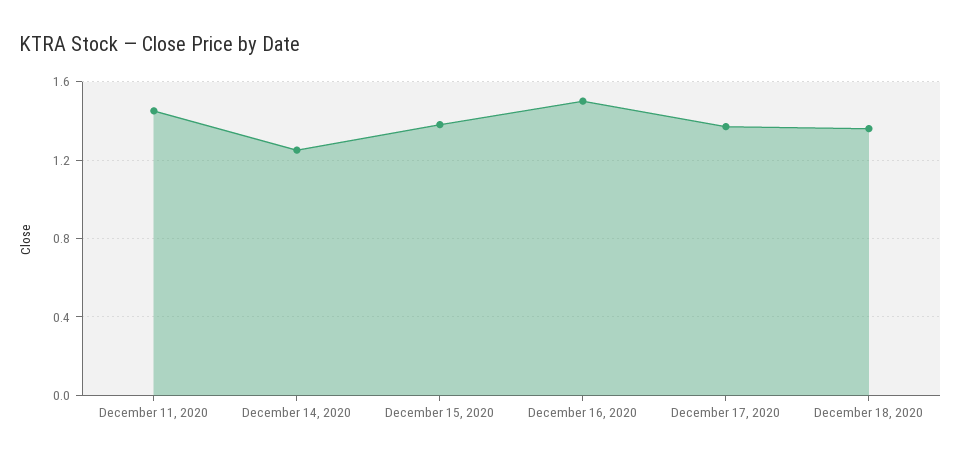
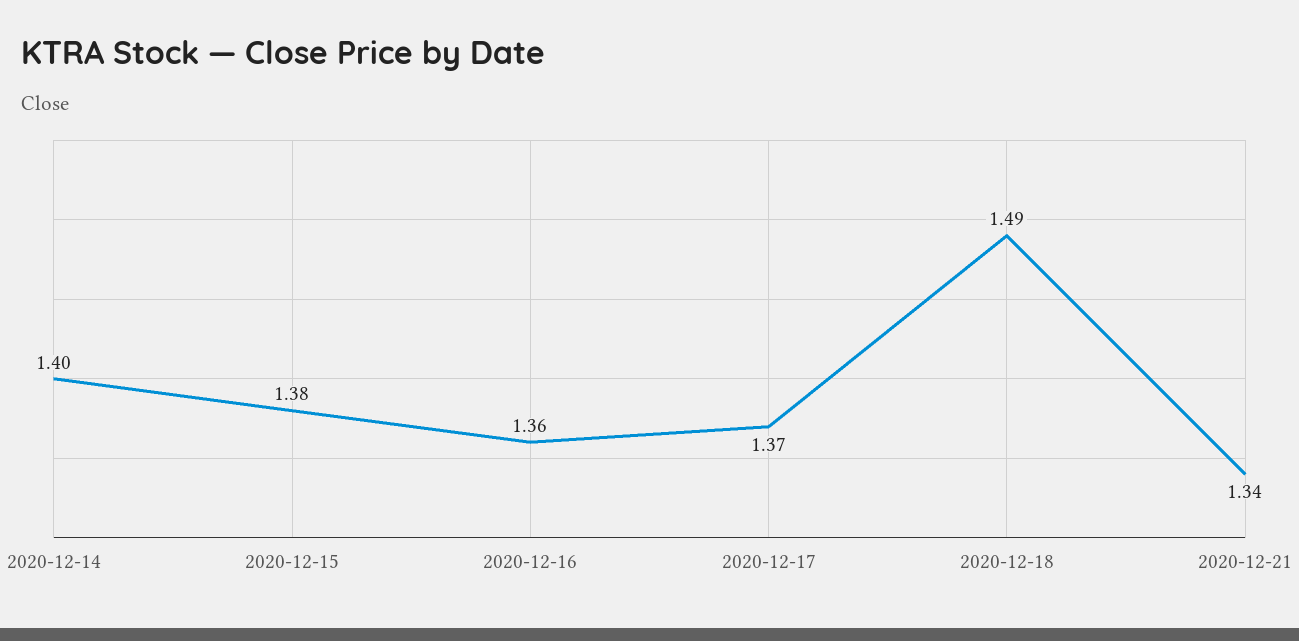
December 11, 2020: 1.45 -> none
December 14, 2020: 1.25 -> 1.4
December 16, 2020: 1.5 -> 1.36
December 18, 2020: 1.35 -> 1.49
2020-12-21: none -> 1.34

